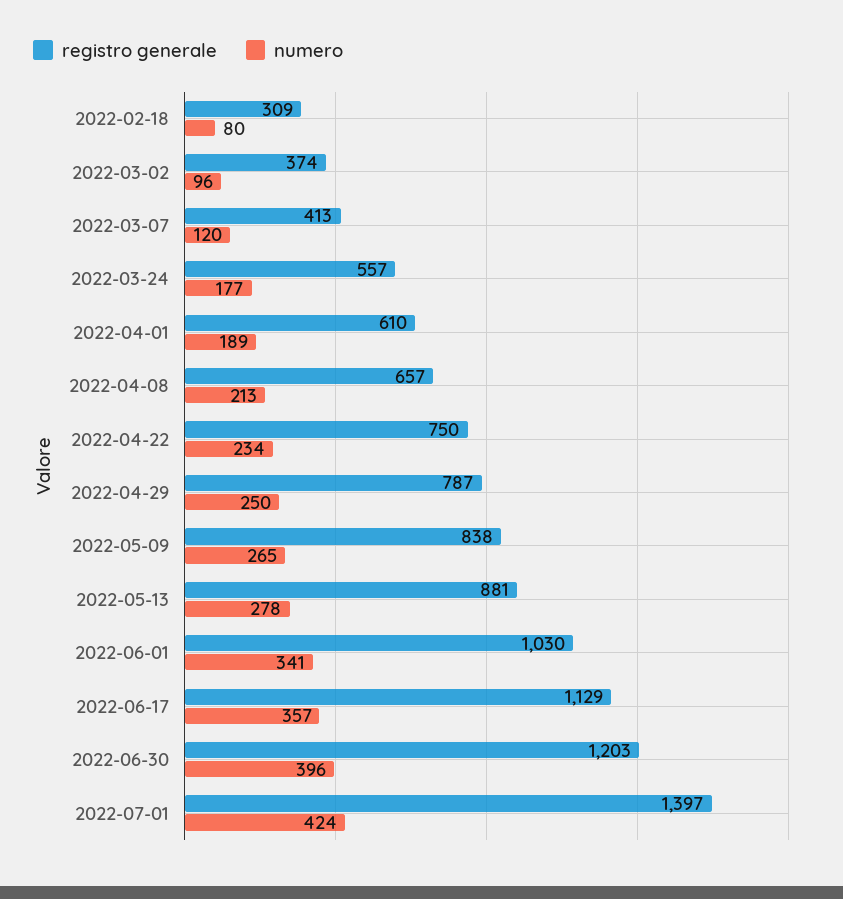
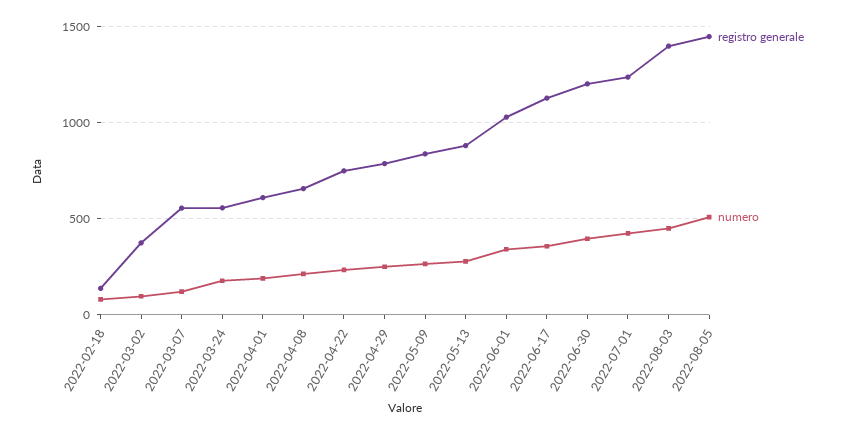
registro generale, 2022-02-18: 309 -> 150
registro generale, 2022-03-07: 413 -> 550
registro generale, 2022-07-01: 1397 -> 1250
registro generale, 2022-08-03: none -> 1400
numero, 2022-08-03: none -> 450
registro generale, 2022-08-05: none -> 1450
numero, 2022-08-05: none -> 500

